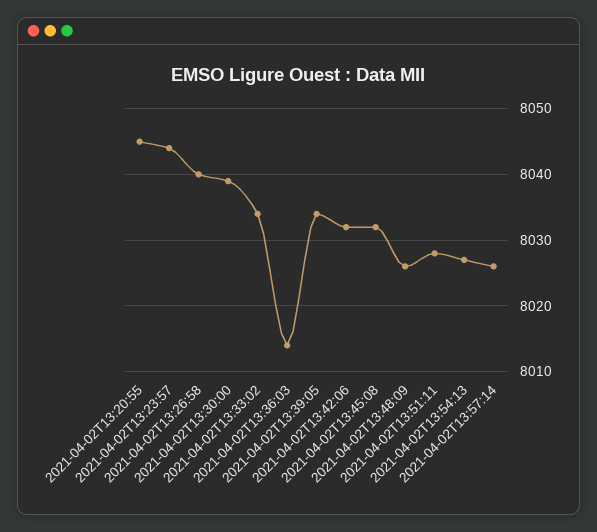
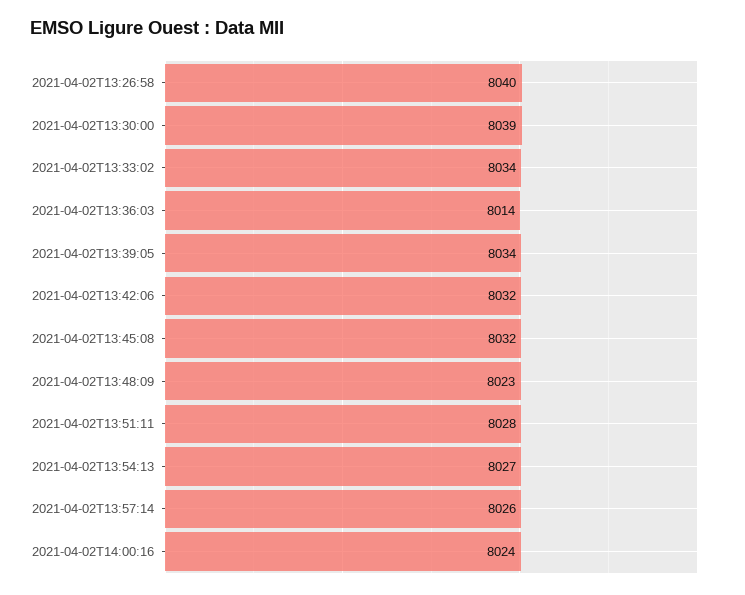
2021-04-02T13:20:55: 8045 -> none
2021-04-02T13:23:57: 8044 -> none
2021-04-02T13:48:09: 8026 -> 8023
2021-04-02T14:00:16: none -> 8024

